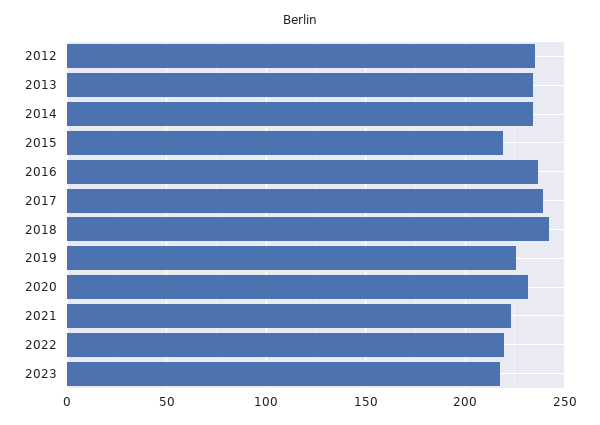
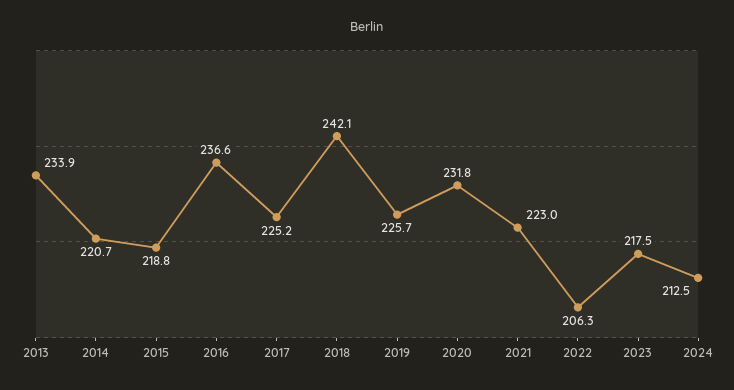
2012: 235 -> none
2014: 235 -> 220.7
2017: 240 -> 225.2
2022: 220 -> 206.3
2024: none -> 212.5

